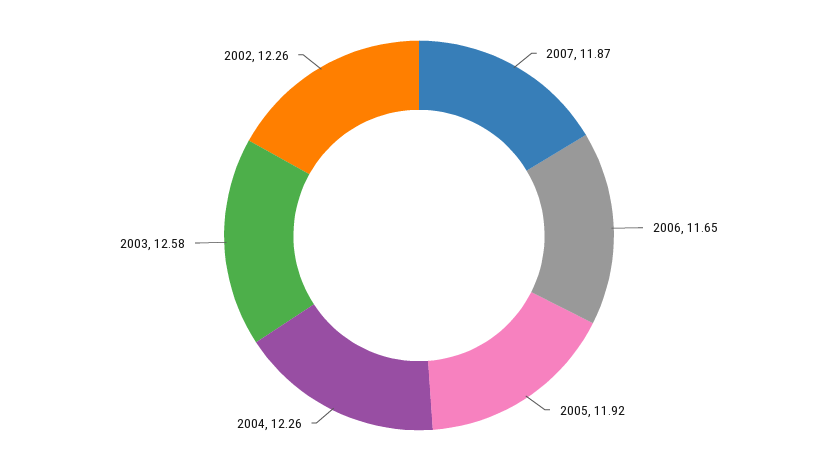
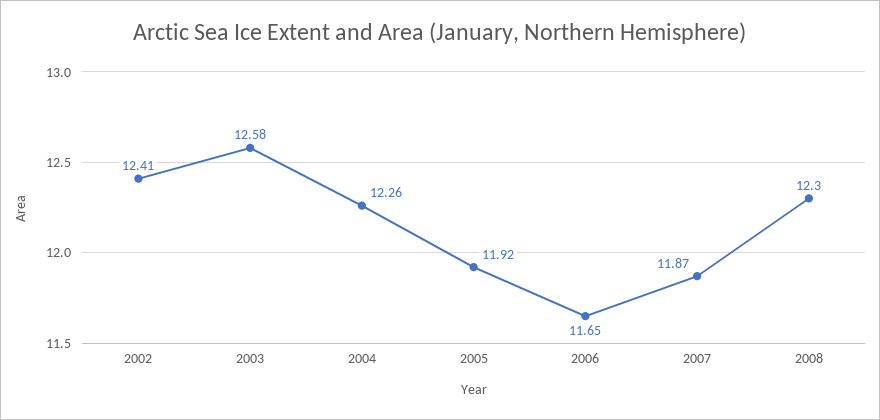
2002: 12.26 -> 12.41
2008: none -> 12.3

